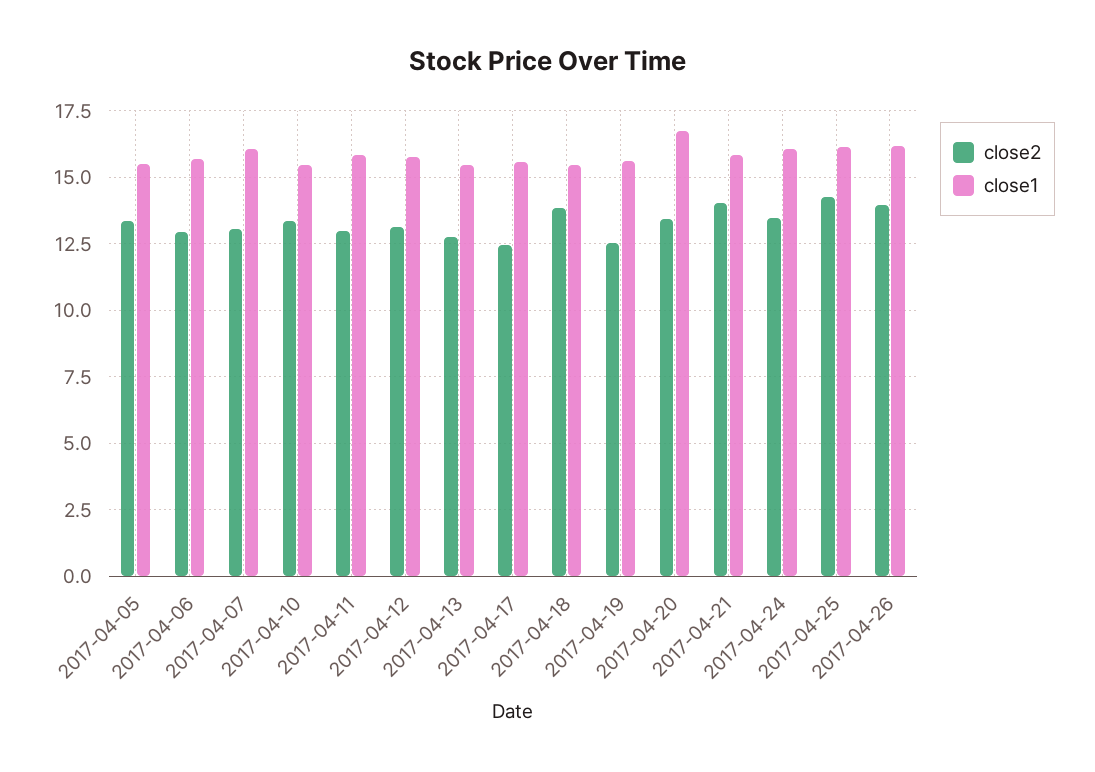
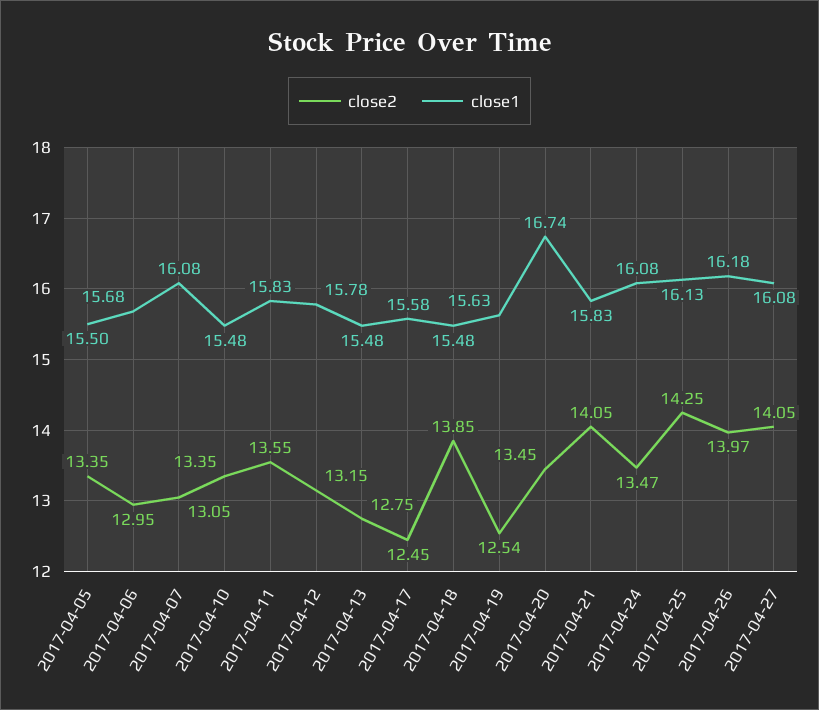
close2, 2017-04-11: 13 -> 13.55
close2, 2017-04-27: none -> 14.05
close1, 2017-04-27: none -> 16.08

